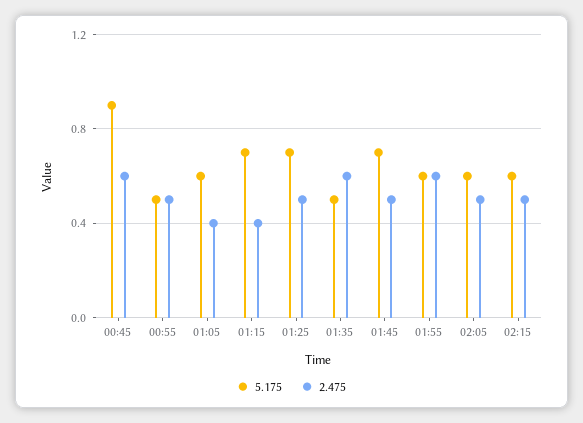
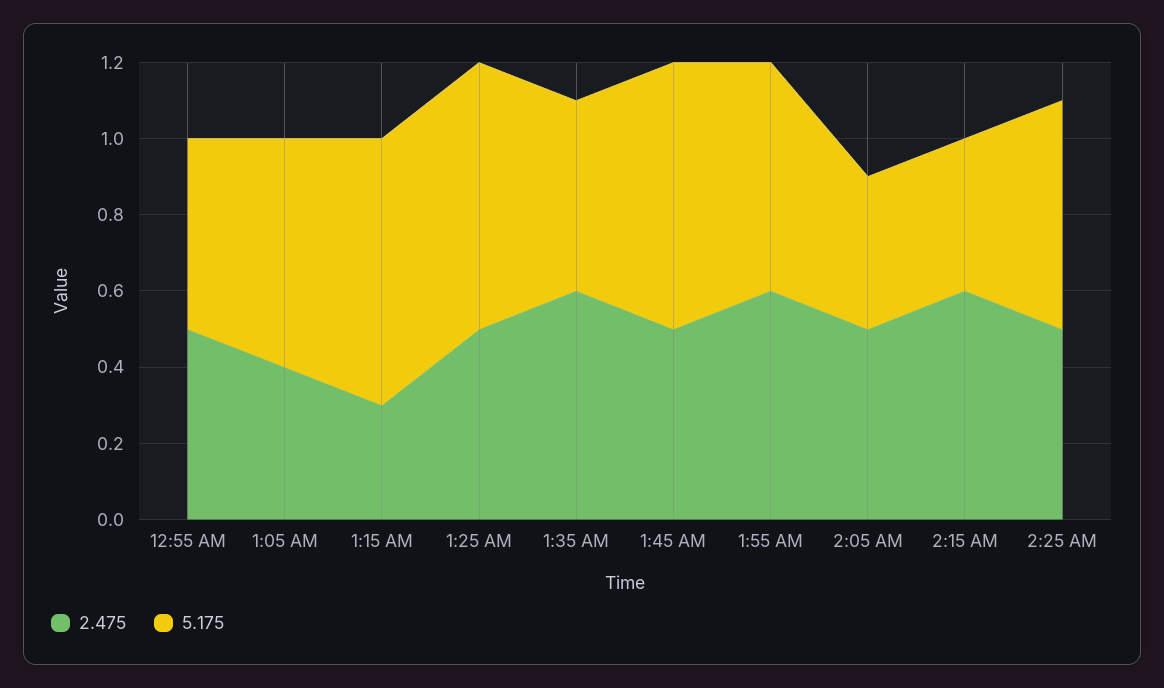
5.175, 00:45: 0.9 -> none
2.475, 00:45: 0.6 -> none
2.475, 01:15: 0.4 -> 0.3
5.175, 02:05: 0.6 -> 0.4
5.175, 02:15: 0.6 -> 0.4
2.475, 02:15: 0.5 -> 0.6
2.475, 2:25 AM: none -> 0.5
5.175, 2:25 AM: none -> 0.6

